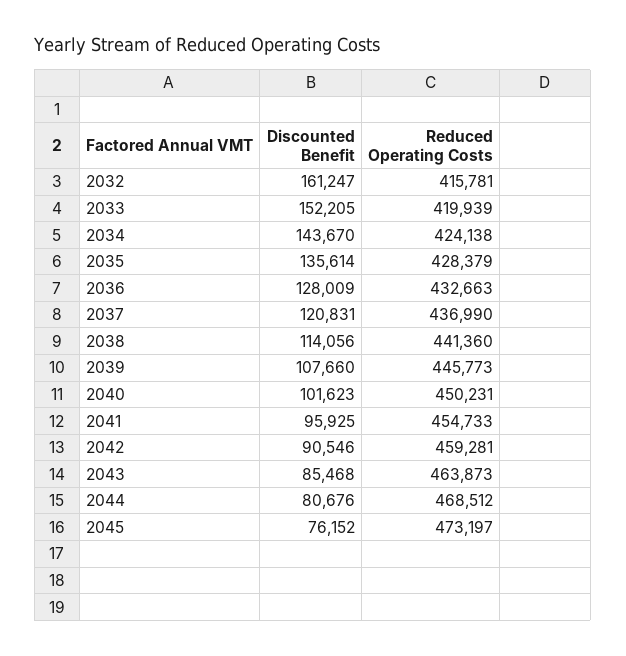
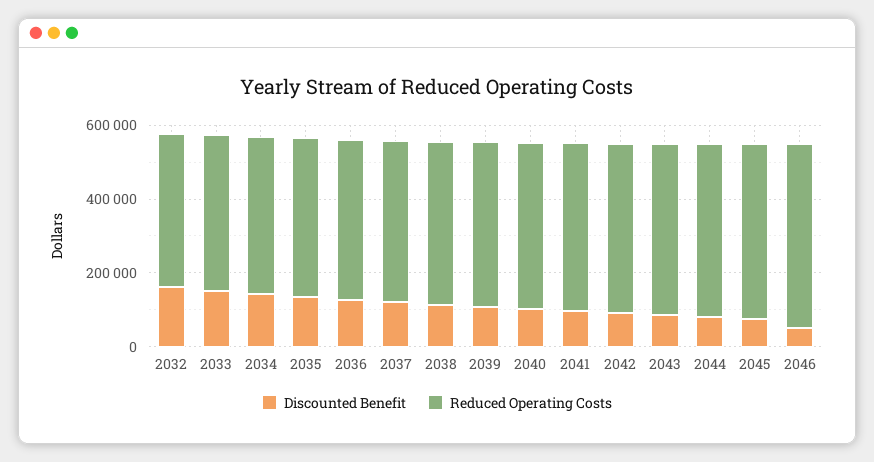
Discounted Benefit, 2046: none -> 50000
Reduced Operating Costs, 2046: none -> 500000

